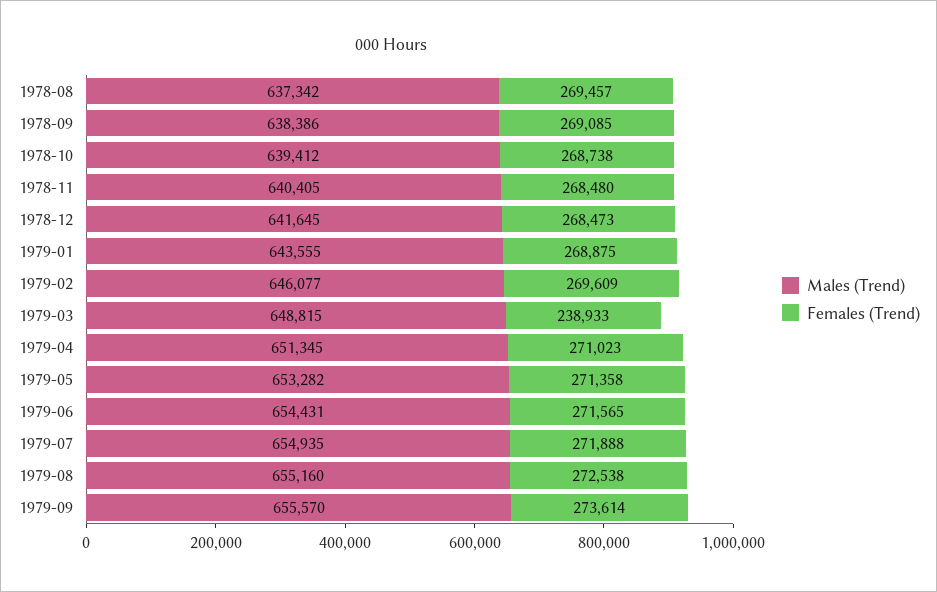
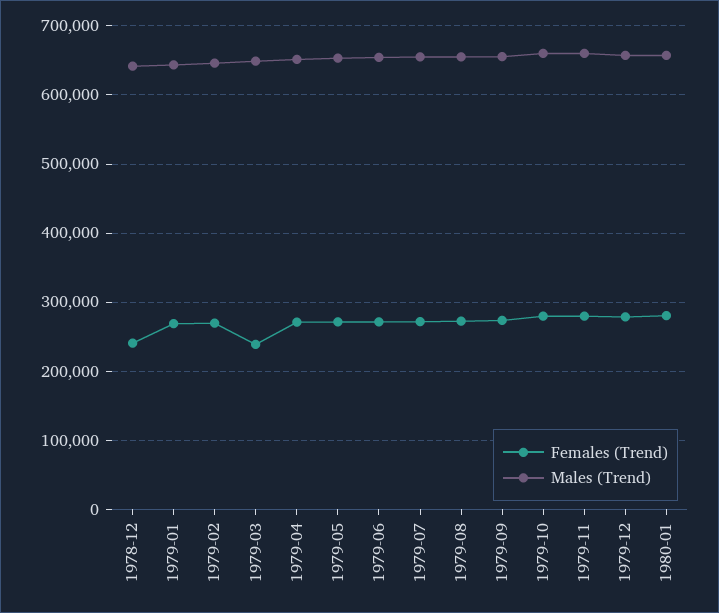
Males (Trend), 1978-08: 637342 -> none
Females (Trend), 1978-08: 269457 -> none
Males (Trend), 1978-09: 638386 -> none
Females (Trend), 1978-09: 269085 -> none
Males (Trend), 1978-10: 639412 -> none
Females (Trend), 1978-10: 268738 -> none
Males (Trend), 1978-11: 640405 -> none
Females (Trend), 1978-11: 268480 -> none
Females (Trend), 1978-12: 268473 -> 240000
Females (Trend), 1979-10: none -> 280000
Males (Trend), 1979-10: none -> 660000
Females (Trend), 1979-11: none -> 280000
Males (Trend), 1979-11: none -> 660000
Females (Trend), 1979-12: none -> 280000
Males (Trend), 1979-12: none -> 660000
Females (Trend), 1980-01: none -> 280000
Males (Trend), 1980-01: none -> 660000

